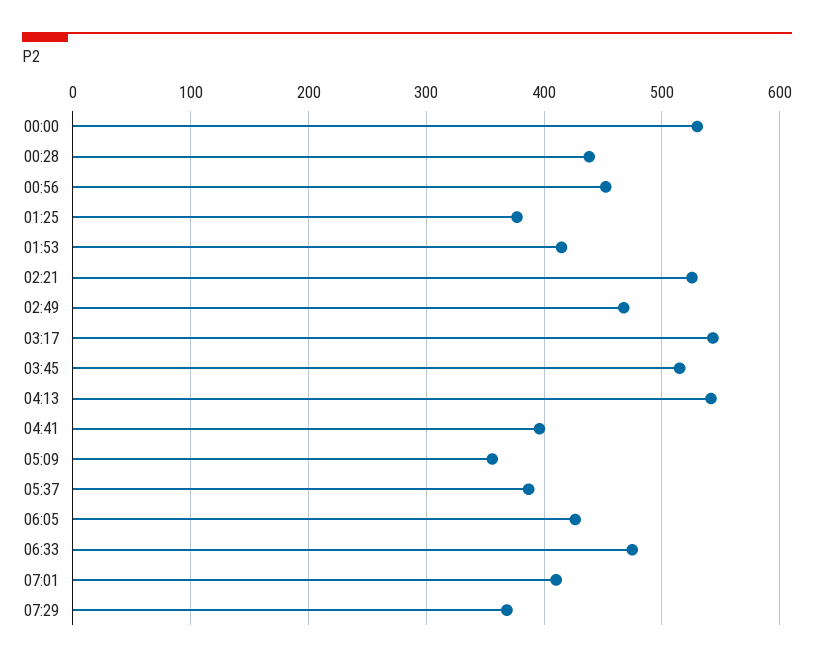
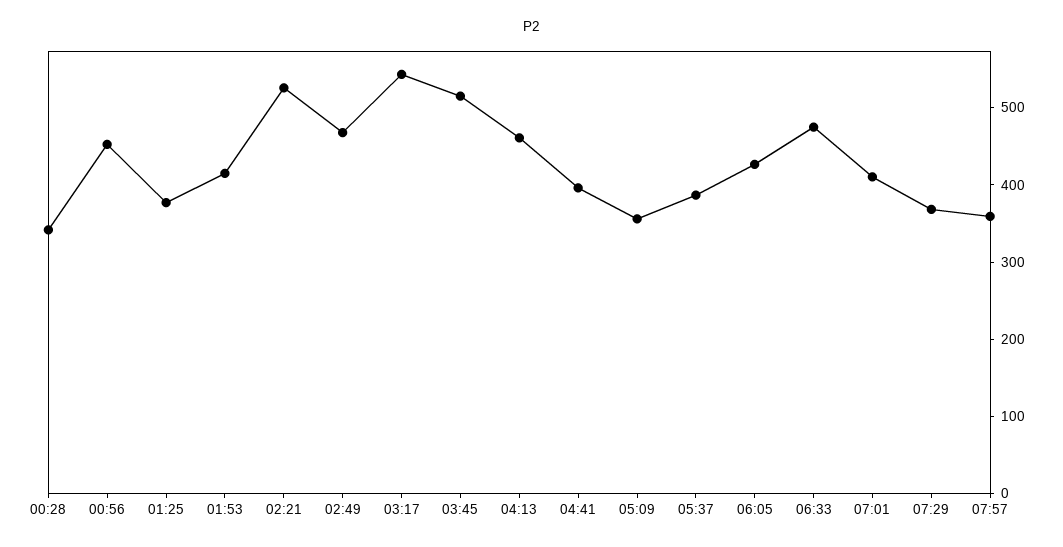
00:00: 530 -> none
00:28: 440 -> 340
04:13: 540 -> 460
07:57: none -> 360

